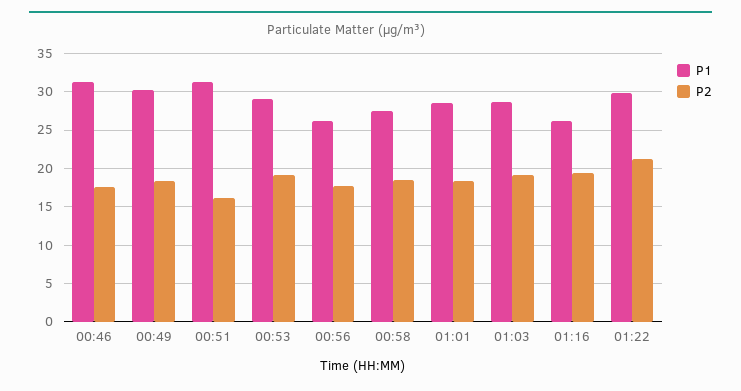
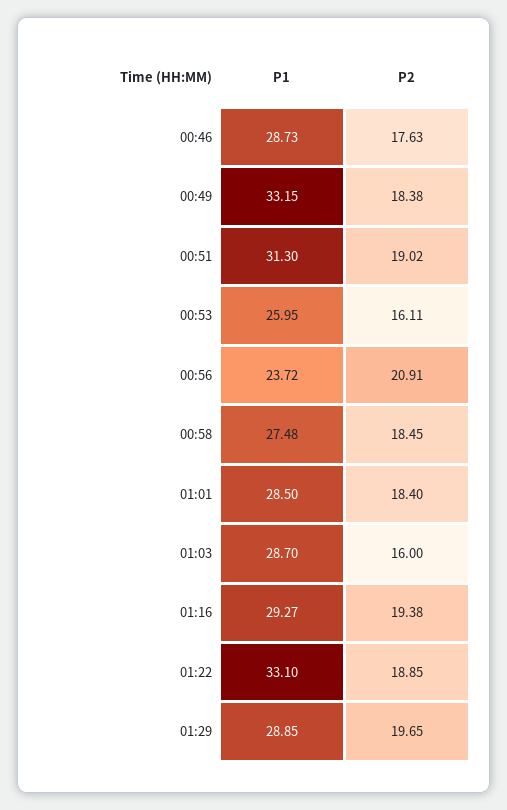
P1, 00:46: 31 -> 28.73
P1, 00:49: 30 -> 33.15
P2, 00:51: 16 -> 19.02
P1, 00:53: 29 -> 25.95
P2, 00:53: 19 -> 16.11
P1, 00:56: 26 -> 23.72
P2, 00:56: 18 -> 20.91
P2, 01:03: 19 -> 16
P1, 01:16: 26 -> 29.27
P1, 01:22: 30 -> 33.1
P2, 01:22: 21 -> 18.85
P1, 01:29: none -> 28.85
P2, 01:29: none -> 19.65

